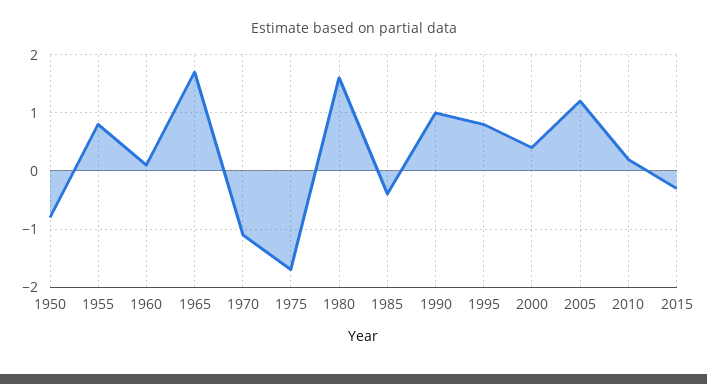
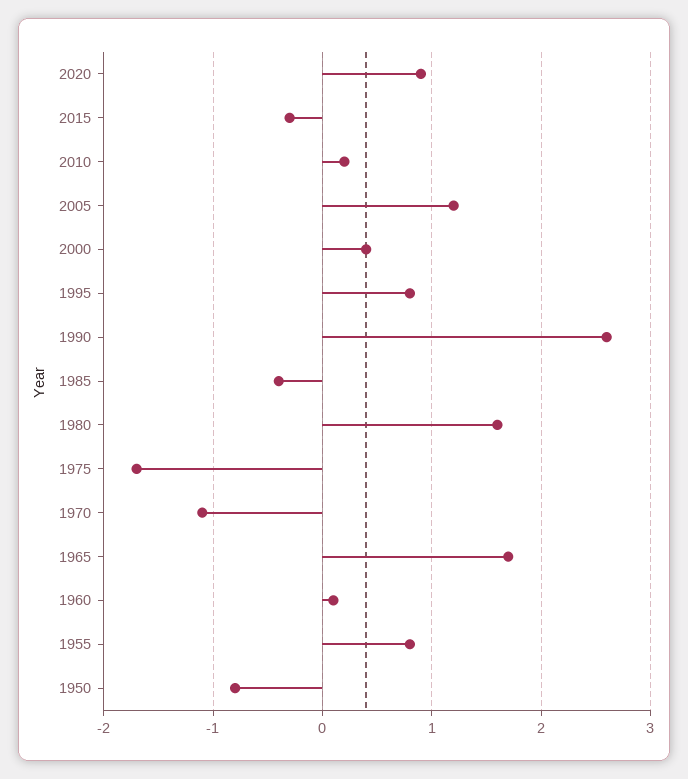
1990: 1 -> 2.6
2020: none -> 0.9

